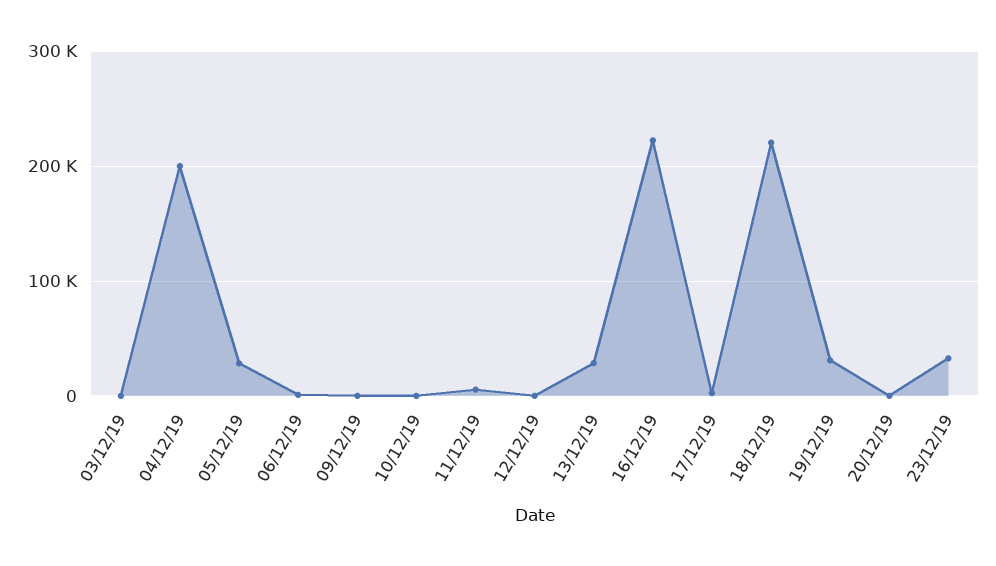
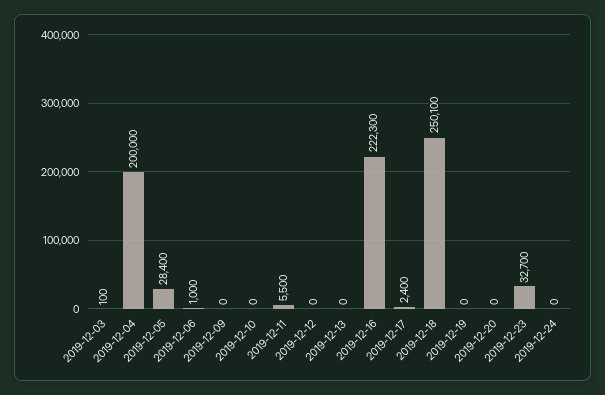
13/12/19: 30000 -> 0
18/12/19: 220000 -> 250100
19/12/19: 30000 -> 0
2019-12-24: none -> 0

